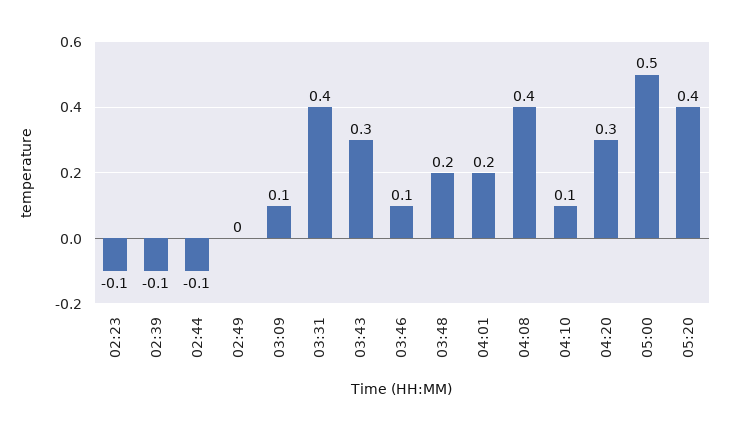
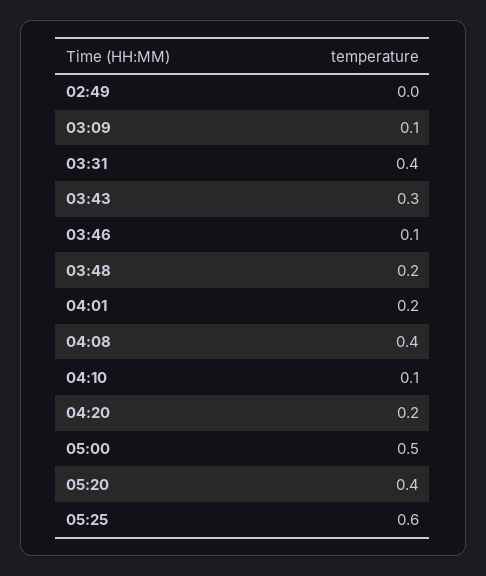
02:23: -0.1 -> none
02:39: -0.1 -> none
02:44: -0.1 -> none
04:20: 0.3 -> 0.2
05:25: none -> 0.6

